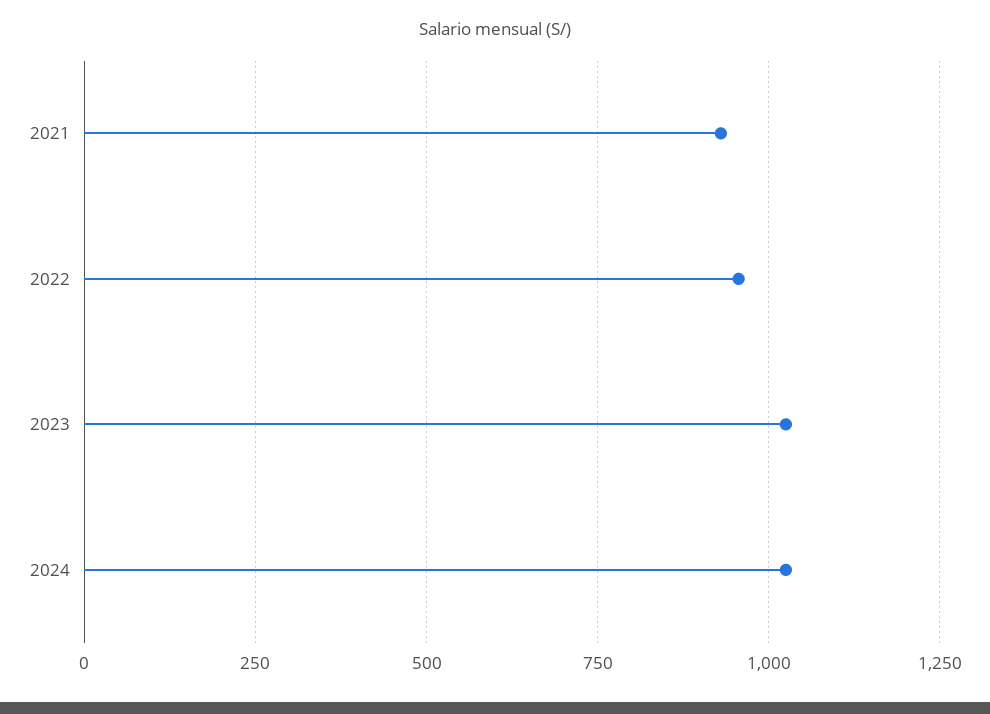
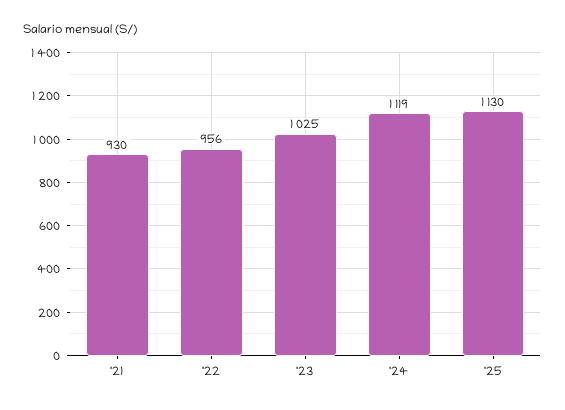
2024: 1025 -> 1119
'25: none -> 1130

